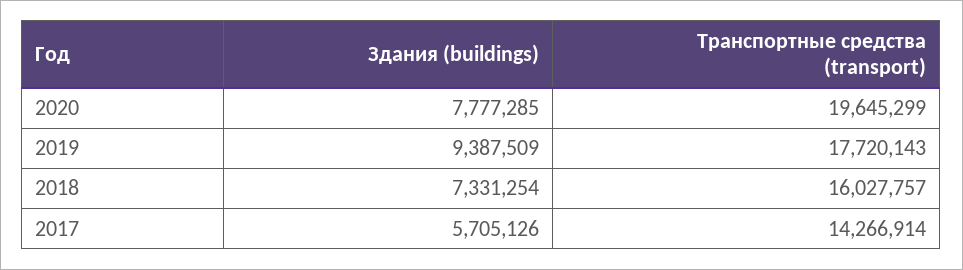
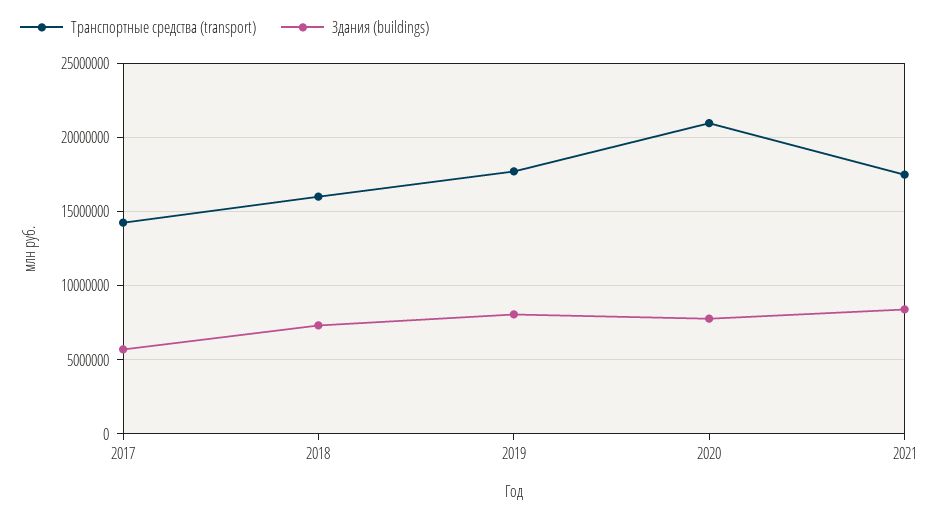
Транспортные средства (transport), 2020: 19645299 -> 21000000
Здания (buildings), 2019: 9387509 -> 8000000
Транспортные средства (transport), 2021: none -> 17500000
Здания (buildings), 2021: none -> 8500000

